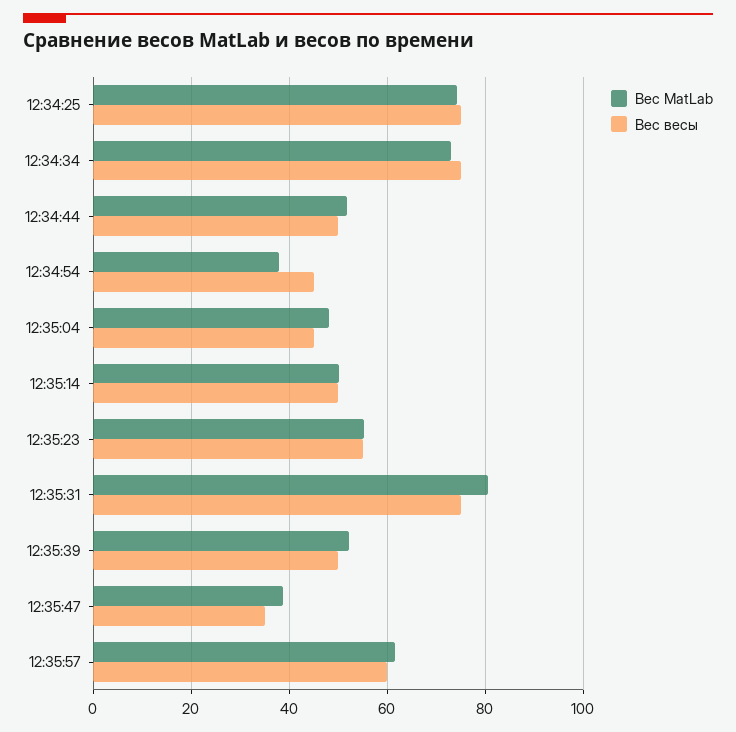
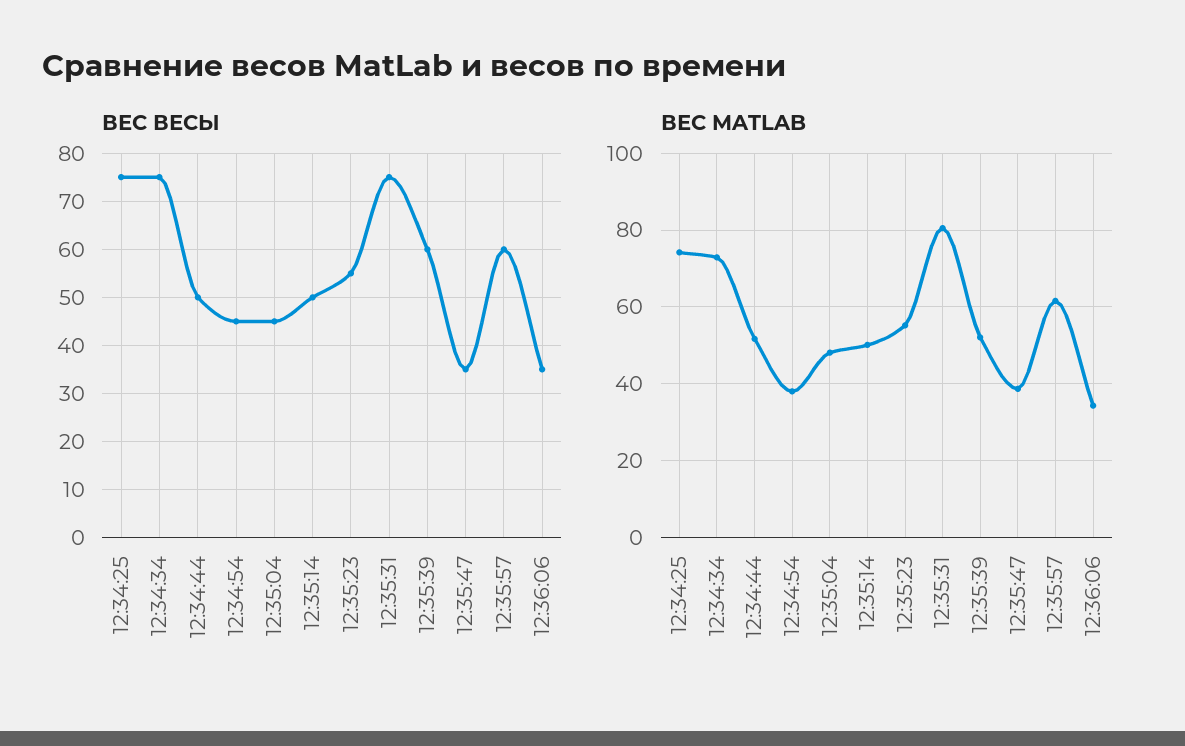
Вес весы, 12:35:39: 50 -> 60
Вес весы, 12:36:06: none -> 35
Вес MatLab, 12:36:06: none -> 34

